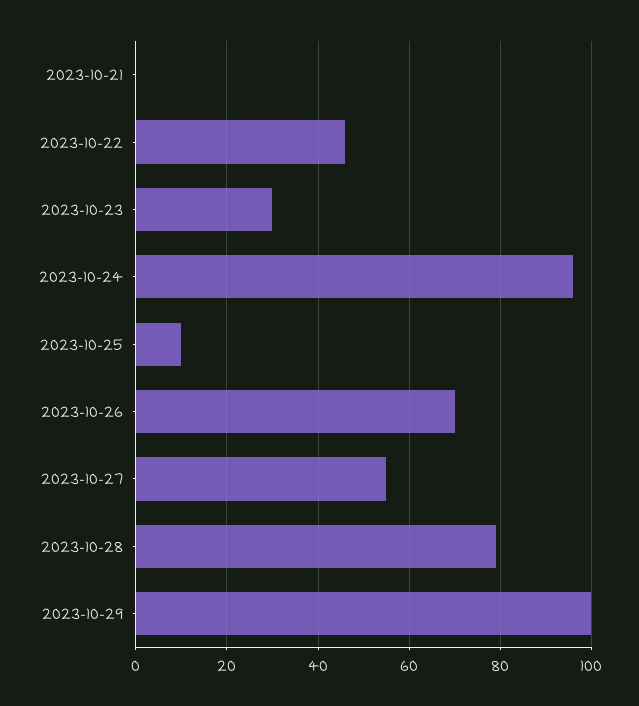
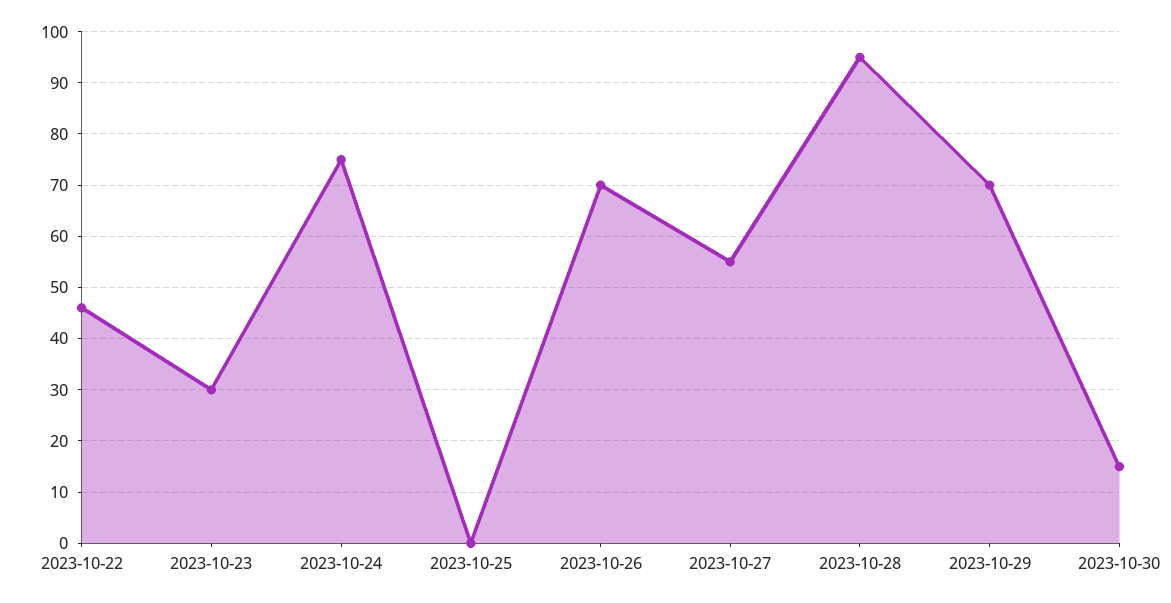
2023-10-21: 0 -> none
2023-10-24: 95 -> 75
2023-10-25: 10 -> 0
2023-10-28: 80 -> 95
2023-10-29: 100 -> 70
2023-10-30: none -> 15

